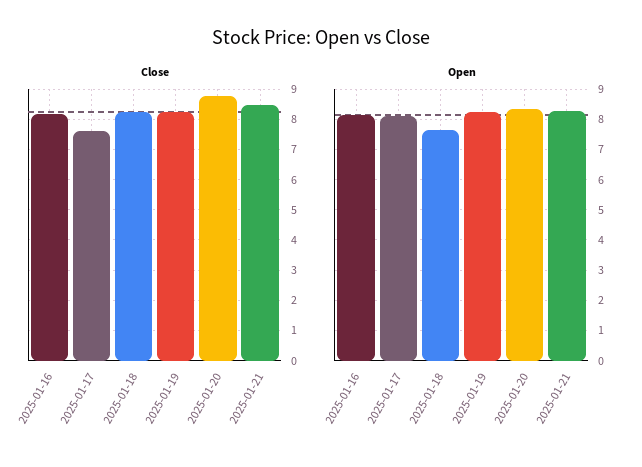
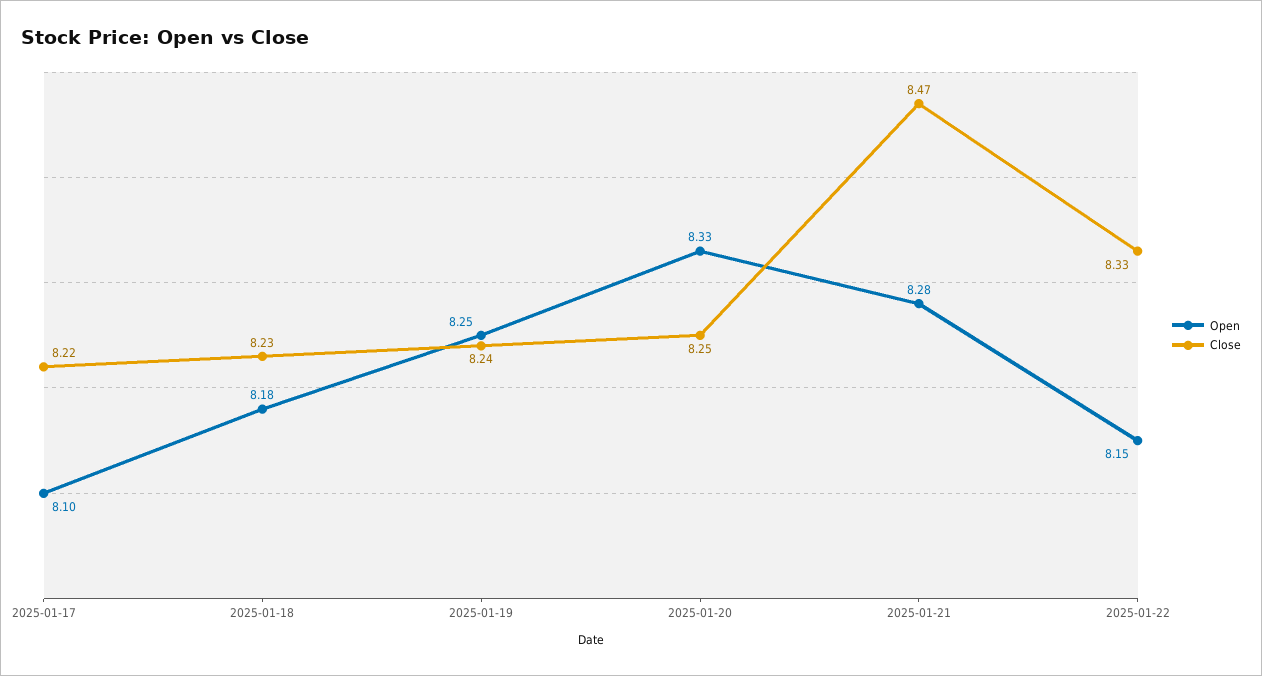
Close, 2025-01-16: 8.2 -> none
Close, 2025-01-17: 7.6 -> 8.22
Close, 2025-01-20: 8.8 -> 8.25
Open, 2025-01-16: 8.2 -> none
Open, 2025-01-18: 7.6 -> 8.18
Open, 2025-01-22: none -> 8.15
Close, 2025-01-22: none -> 8.33

